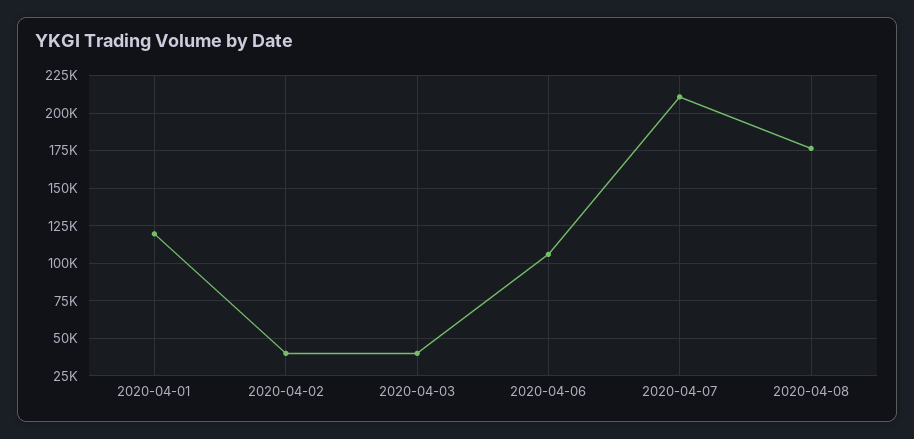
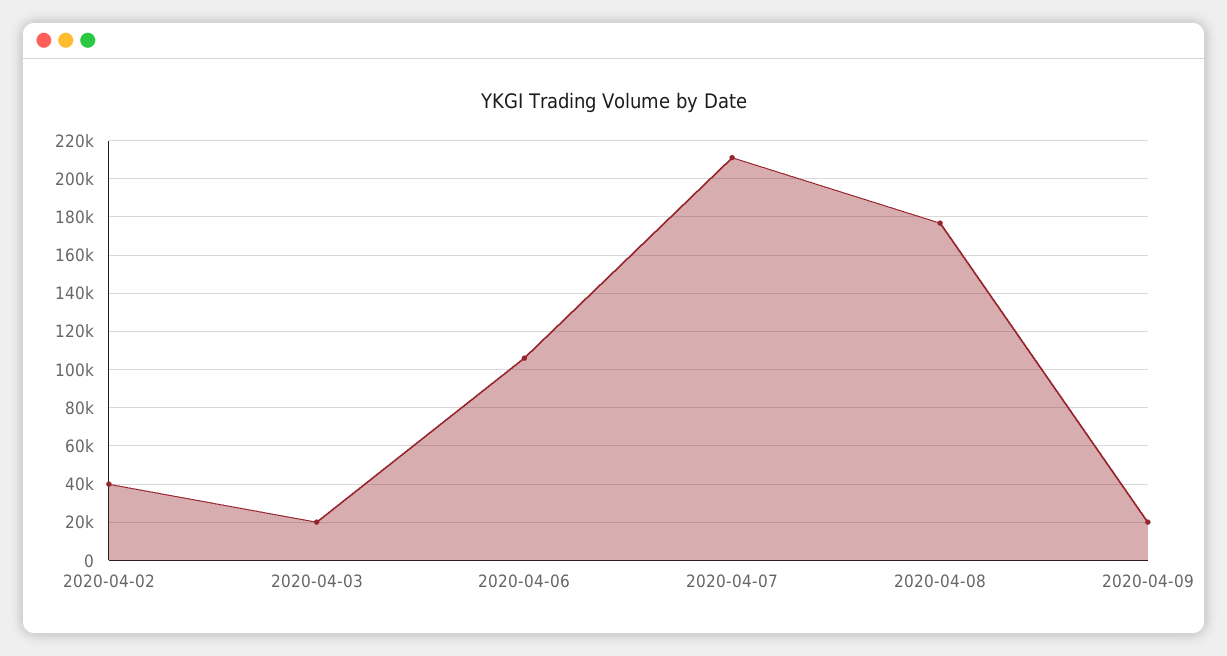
2020-04-01: 120000 -> none
2020-04-03: 40000 -> 20000
2020-04-09: none -> 20000

